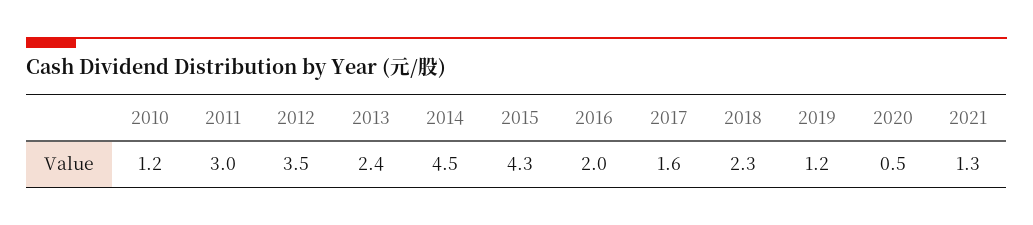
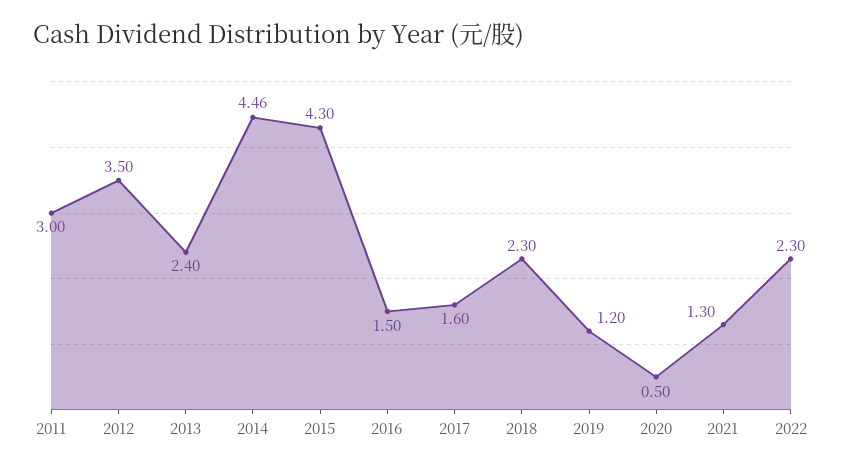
2010: 1.2 -> none
2016: 2 -> 1.5
2022: none -> 2.3

